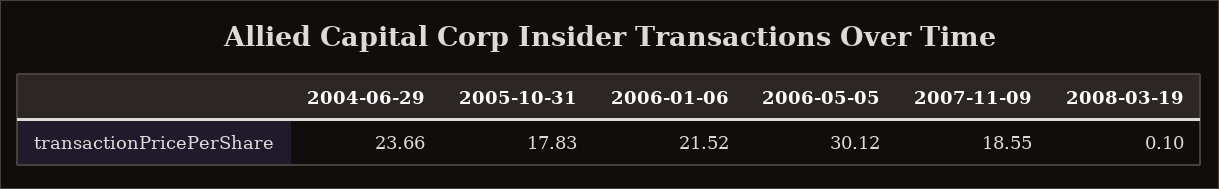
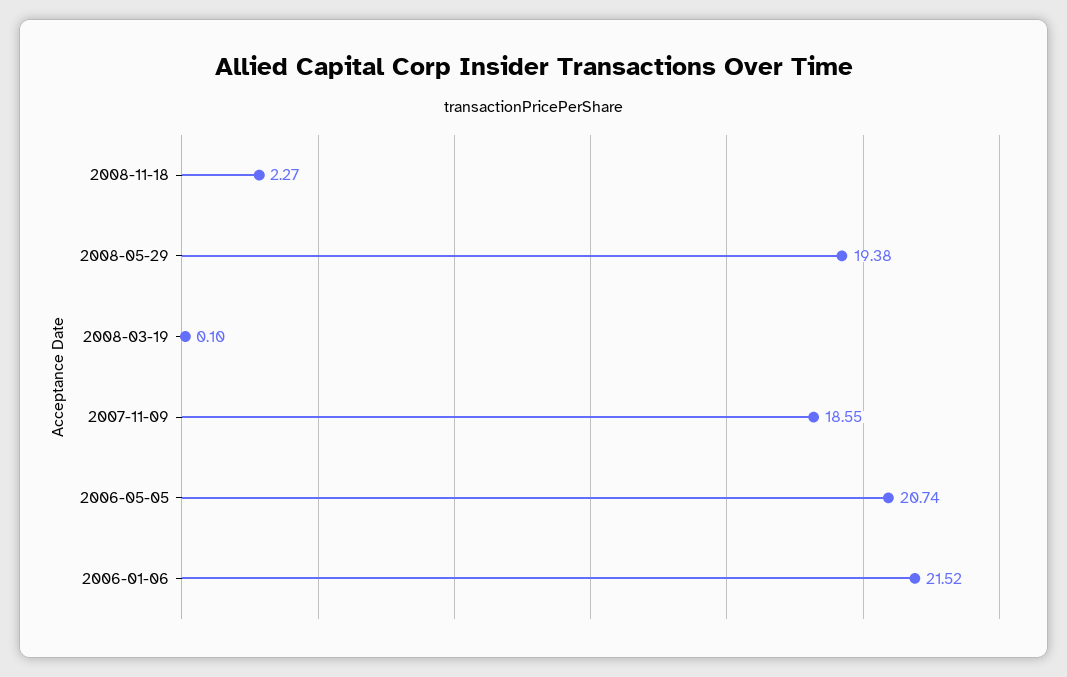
2004-06-29: 23.66 -> none
2005-10-31: 17.83 -> none
2006-05-05: 30.12 -> 20.74
2008-11-18: none -> 2.27
2008-05-29: none -> 19.38

